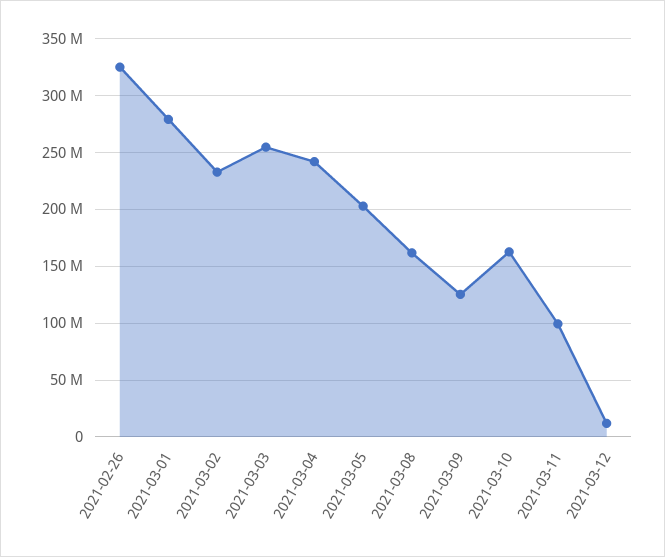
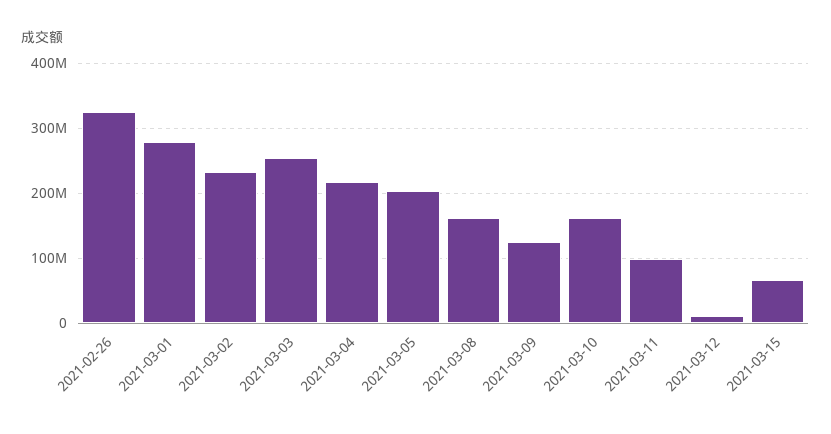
2021-03-04: 240000000 -> 220000000
2021-03-15: none -> 70000000

